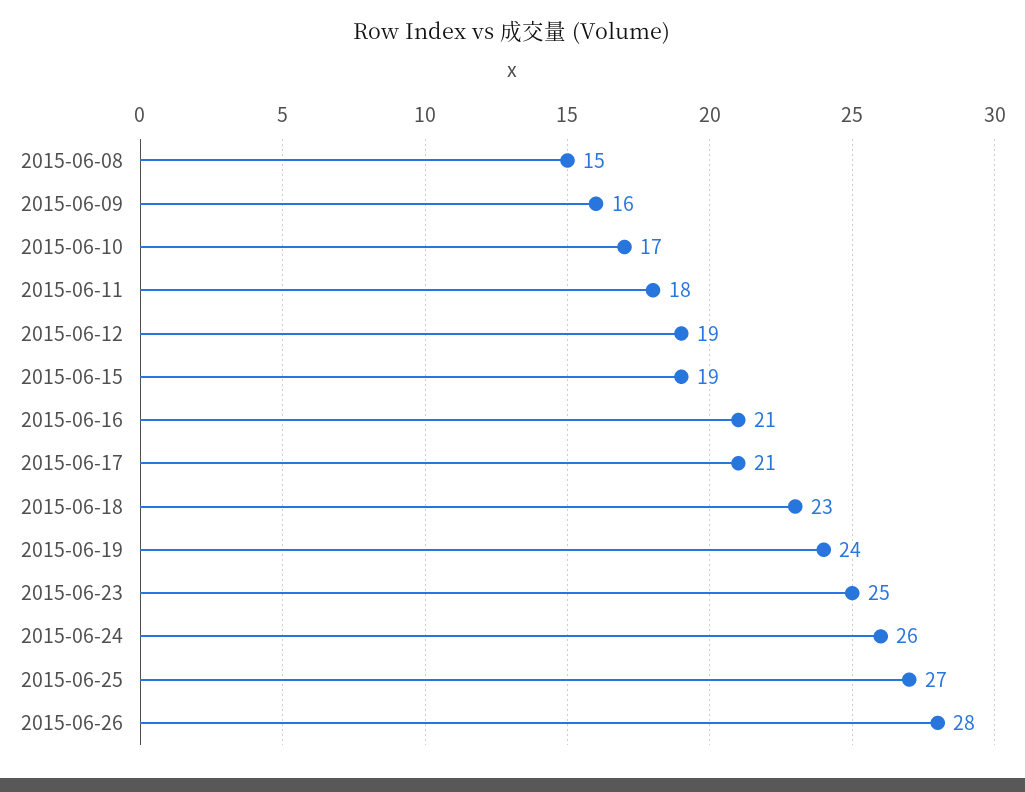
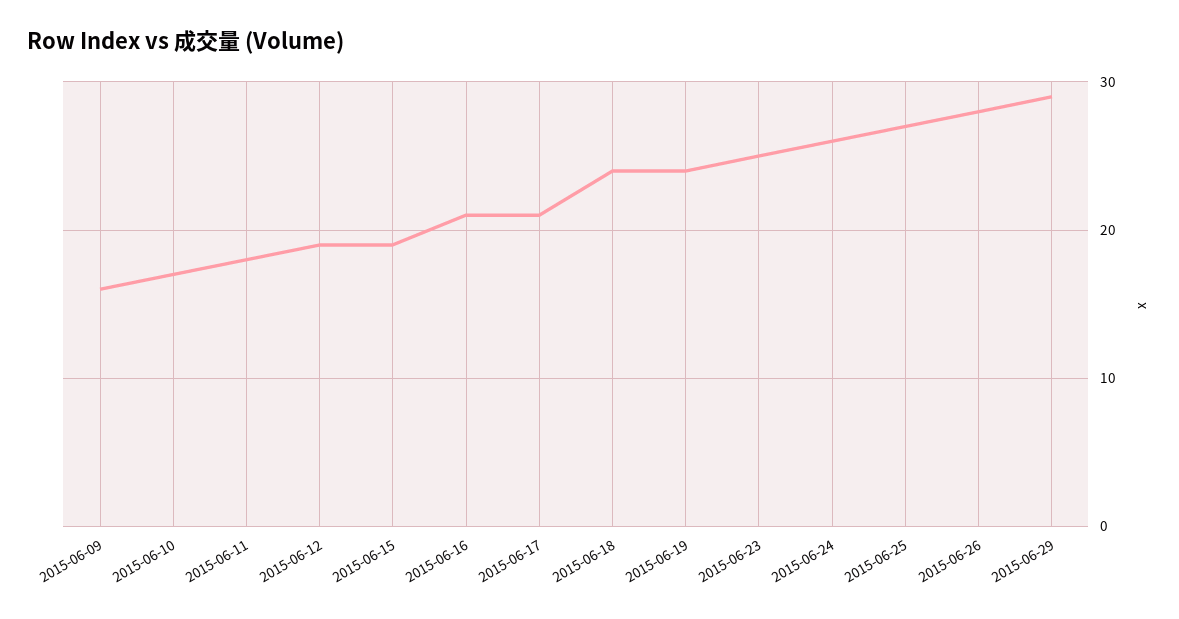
2015-06-08: 15 -> none
2015-06-18: 23 -> 24
2015-06-29: none -> 29

